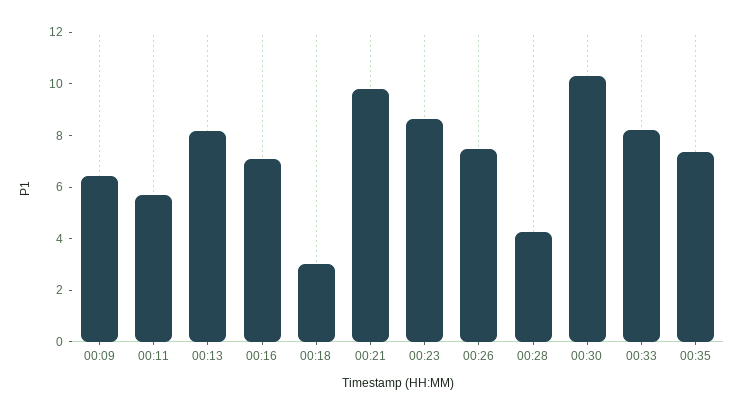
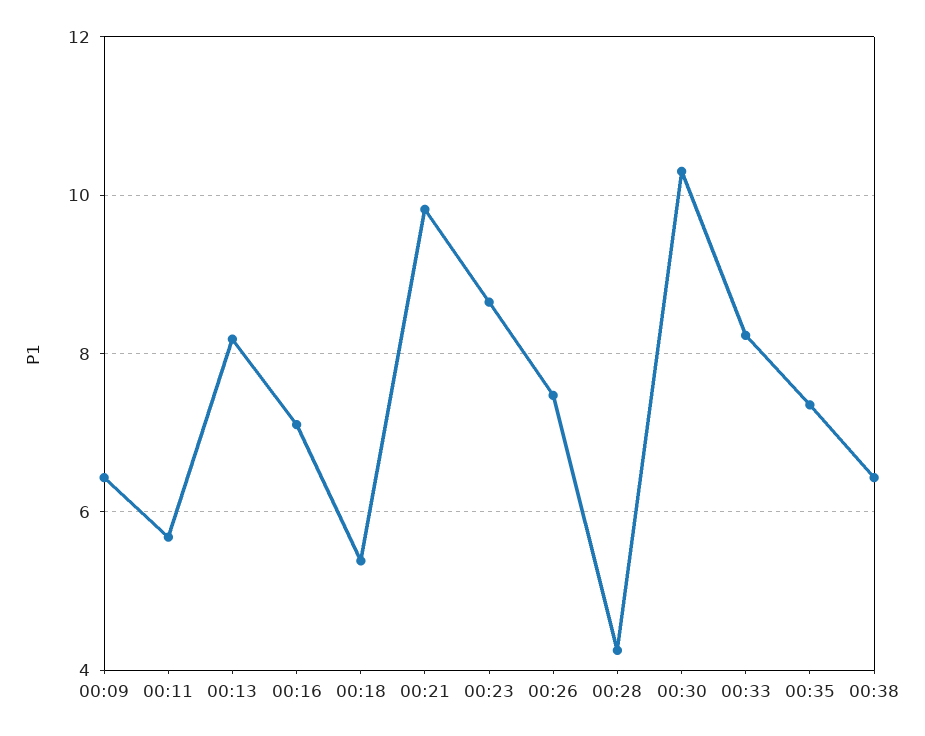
00:18: 3 -> 5.4
00:38: none -> 6.4

